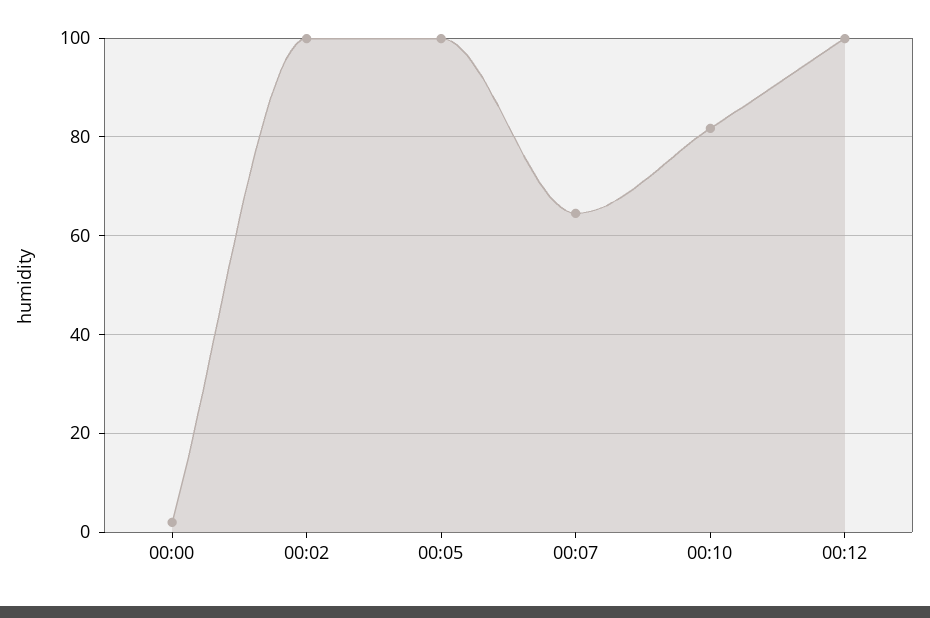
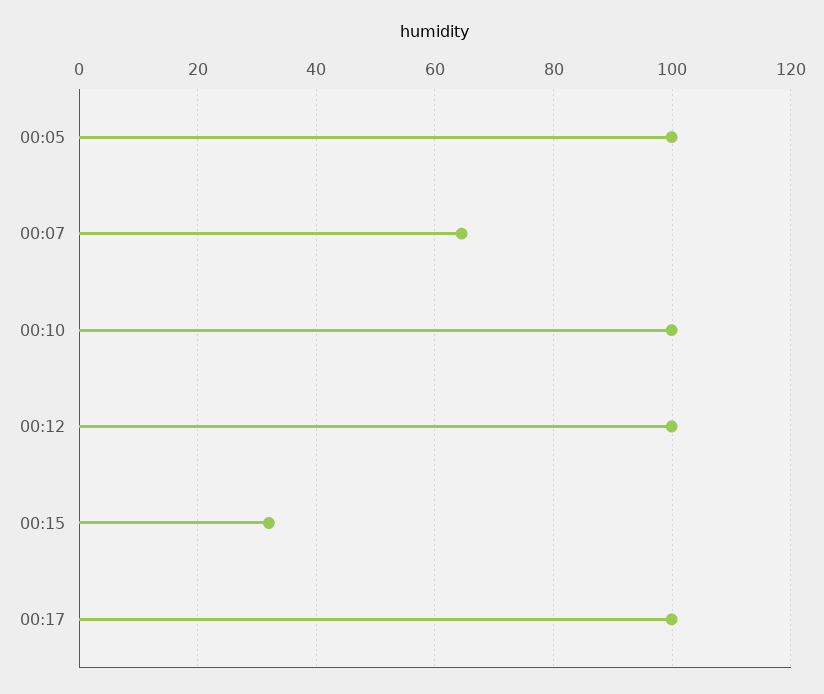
00:00: 2 -> none
00:02: 100 -> none
00:10: 82 -> 100
00:15: none -> 32
00:17: none -> 100

